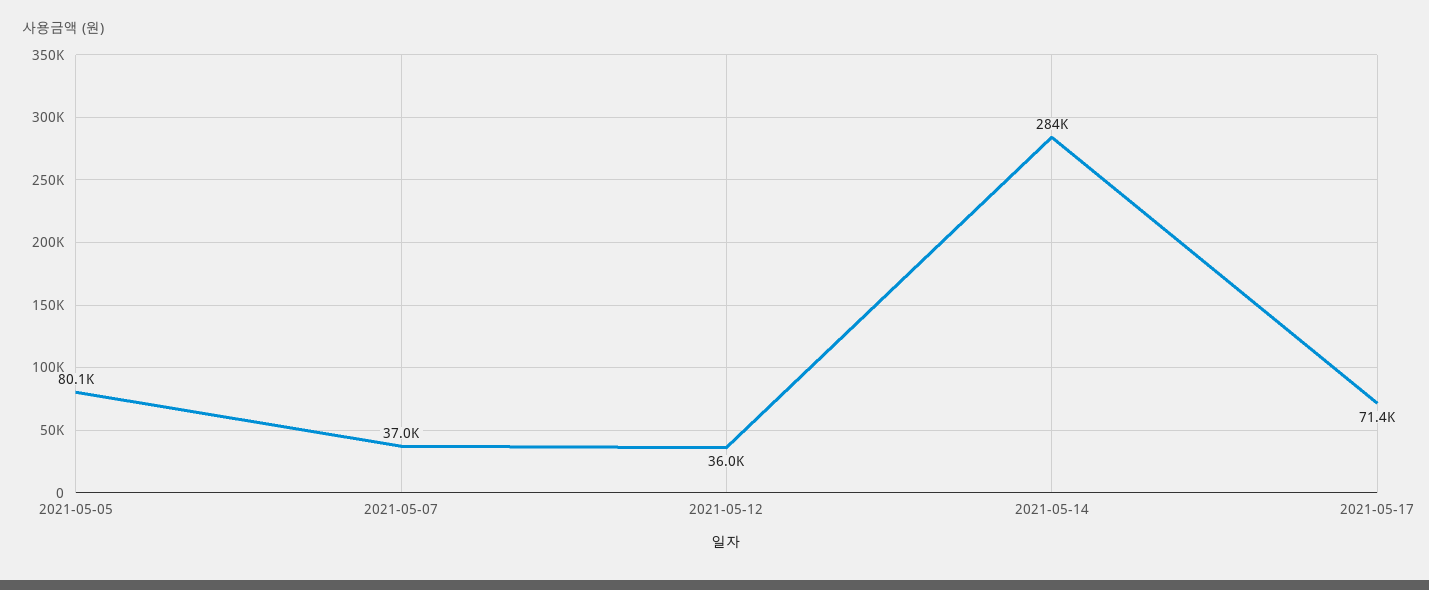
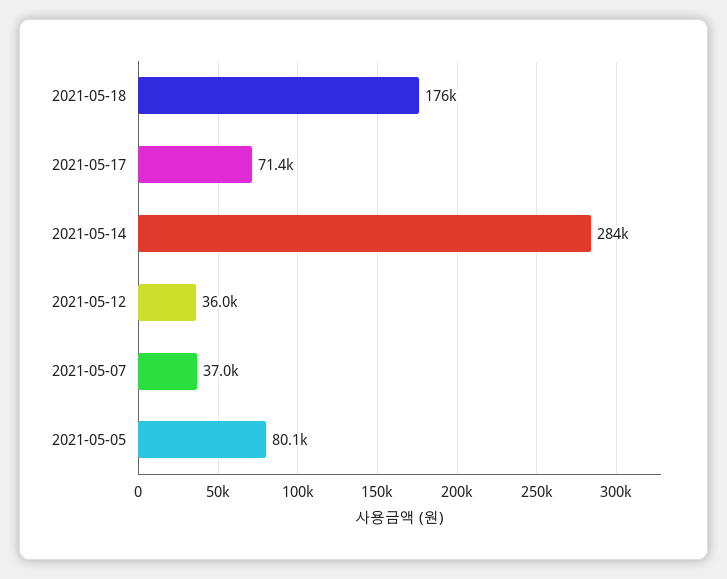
2021-05-18: none -> 176000

